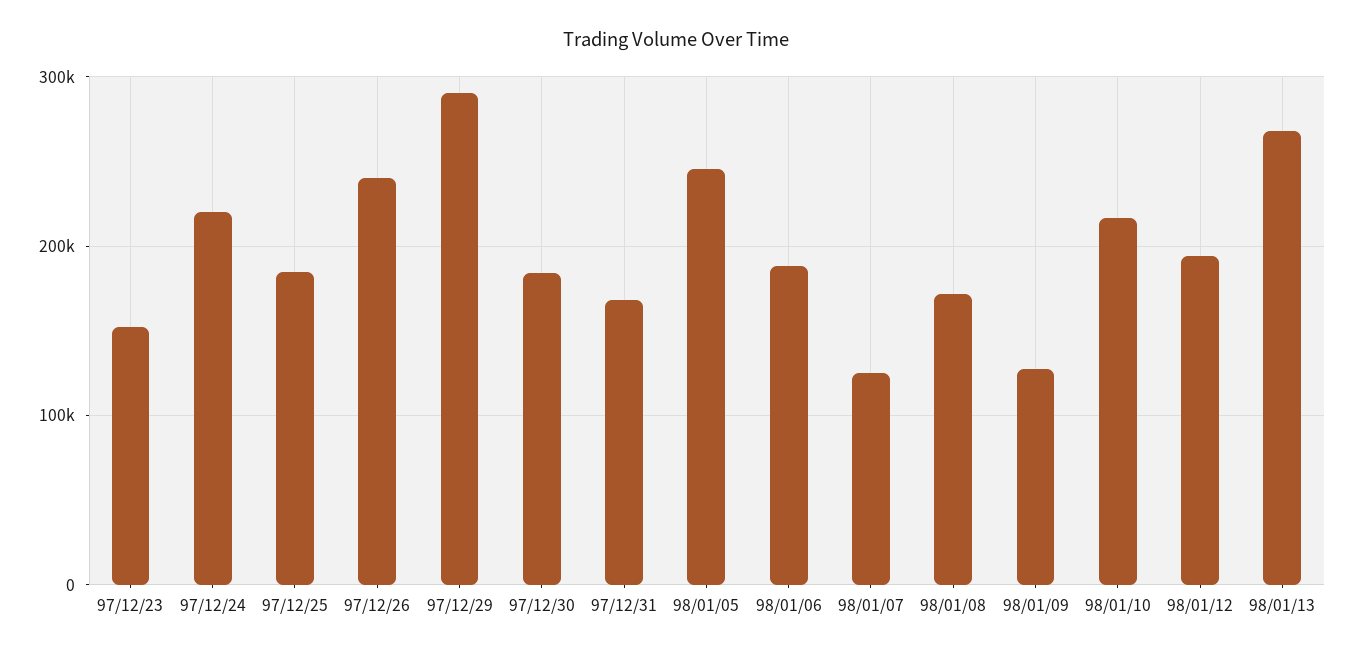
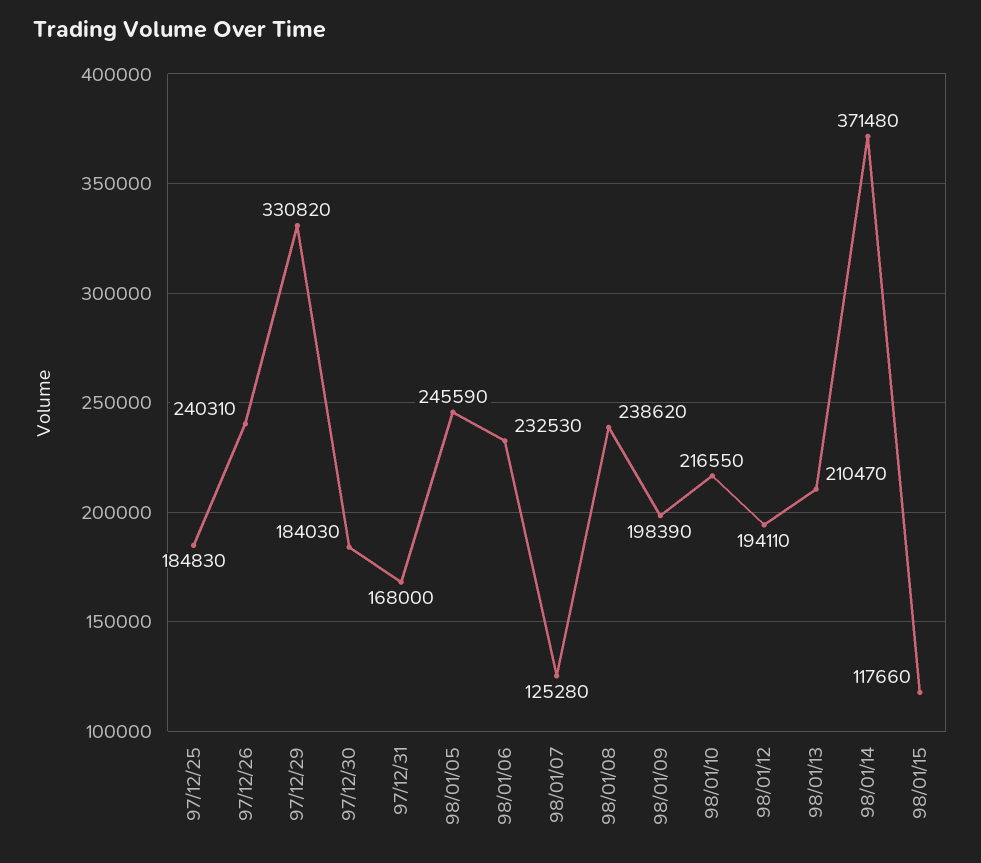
97/12/23: 150000 -> none
97/12/24: 220000 -> none
97/12/29: 290000 -> 330820
98/01/06: 190000 -> 232530
98/01/08: 170000 -> 238620
98/01/09: 130000 -> 198390
98/01/13: 270000 -> 210470
98/01/14: none -> 371480
98/01/15: none -> 117660

